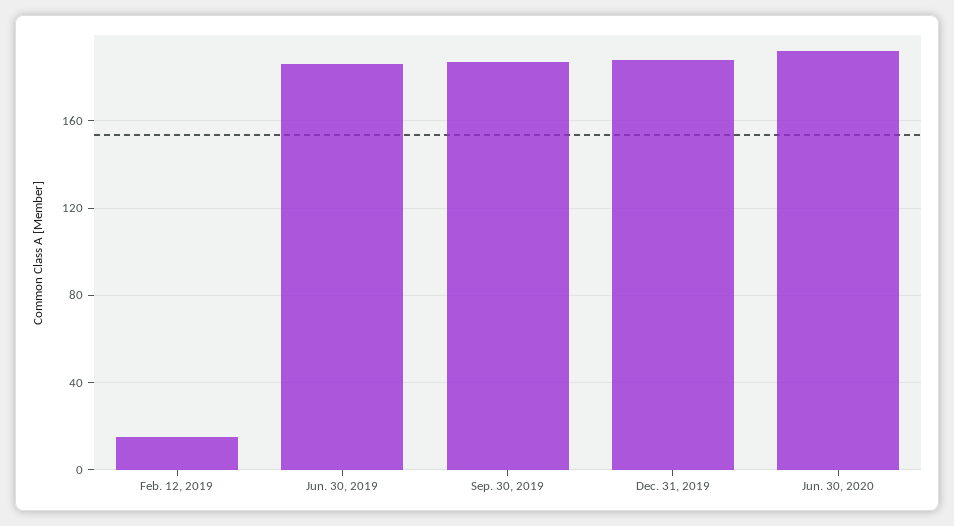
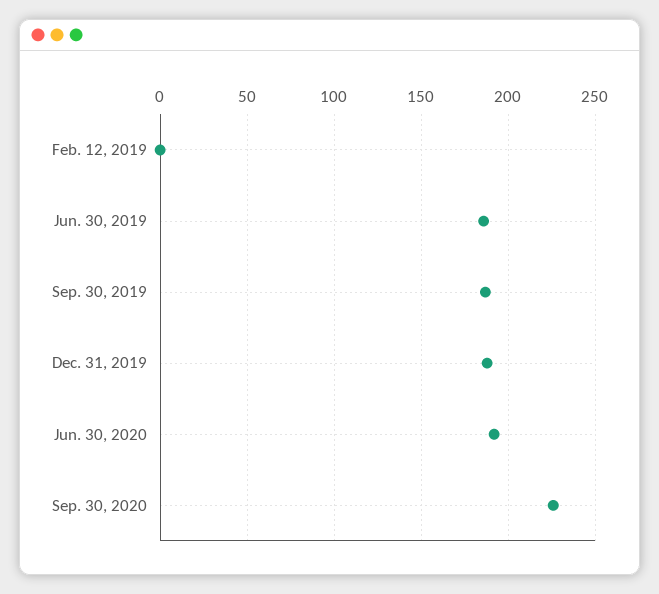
Feb. 12, 2019: 15 -> 0
Sep. 30, 2020: none -> 225

